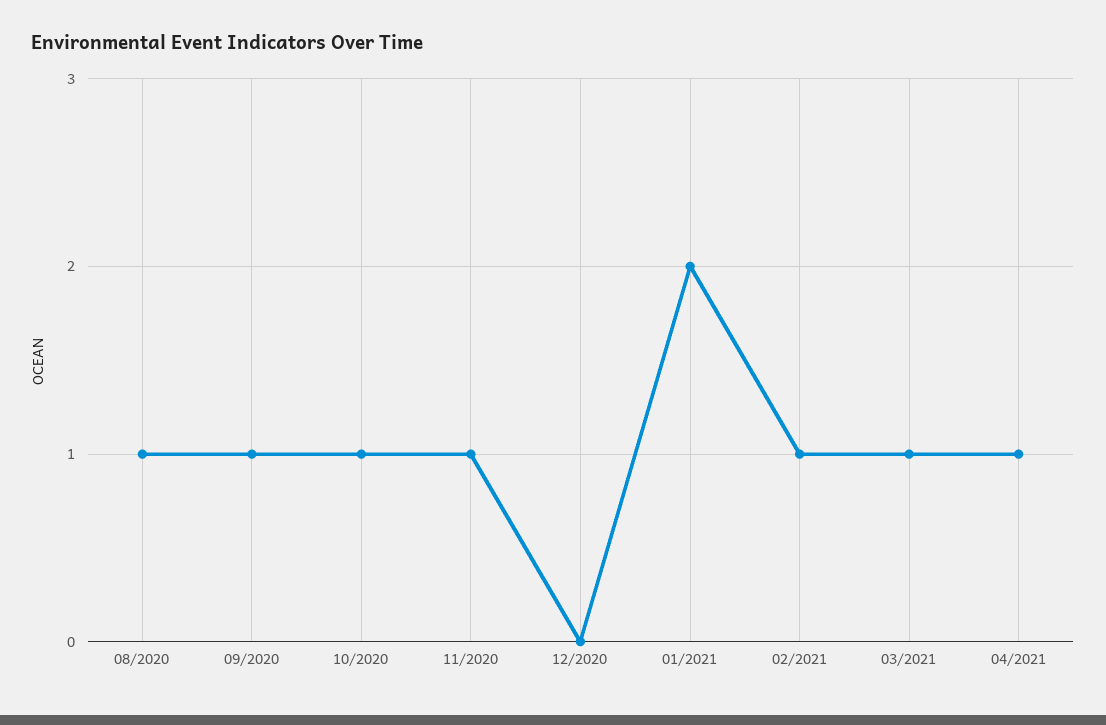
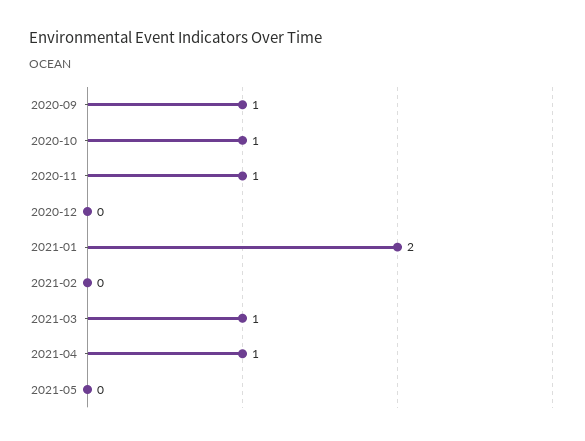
08/2020: 1 -> none
02/2021: 1 -> 0
2021-05: none -> 0

